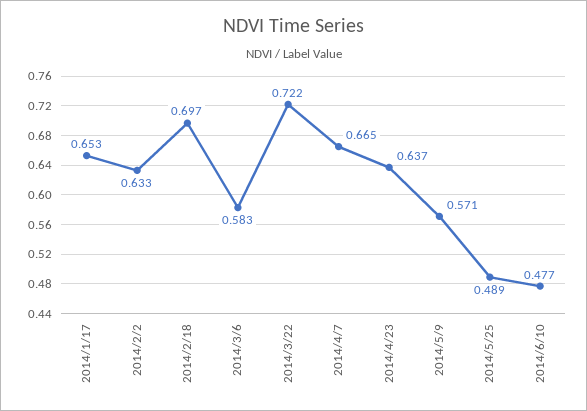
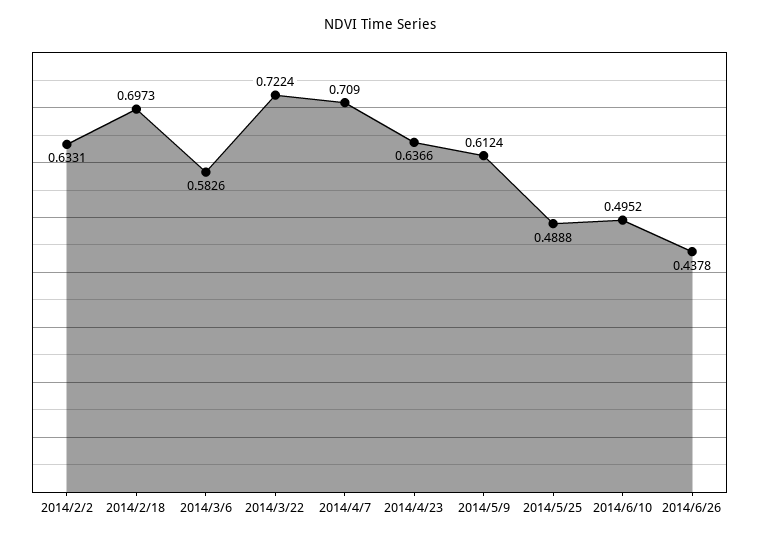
2014/1/17: 0.653 -> none
2014/4/7: 0.665 -> 0.709
2014/5/9: 0.571 -> 0.6124
2014/6/10: 0.477 -> 0.4952
2014/6/26: none -> 0.4378

